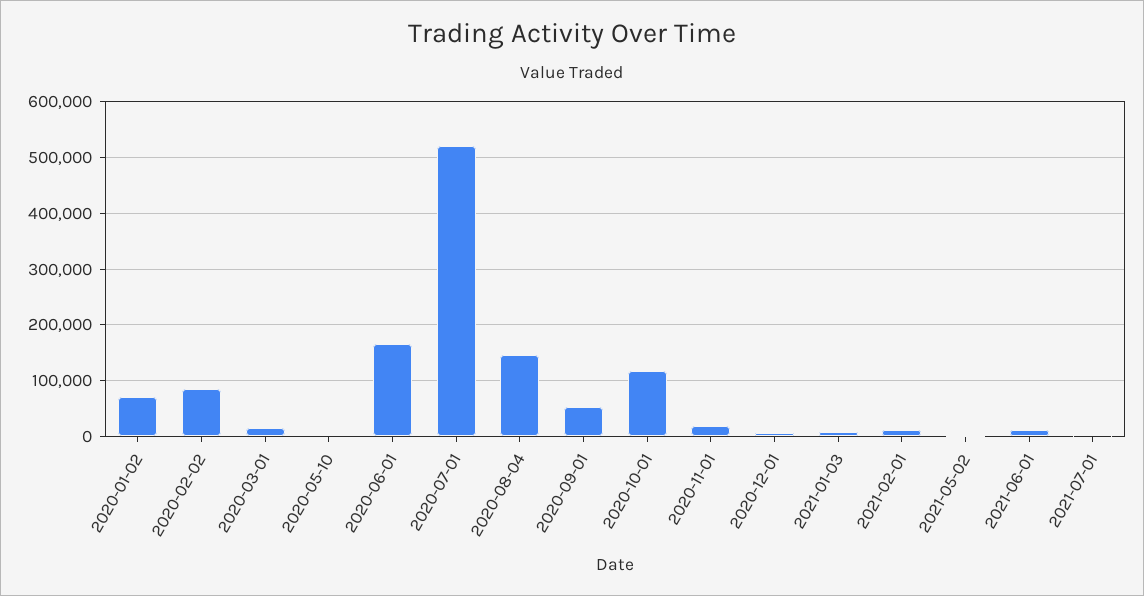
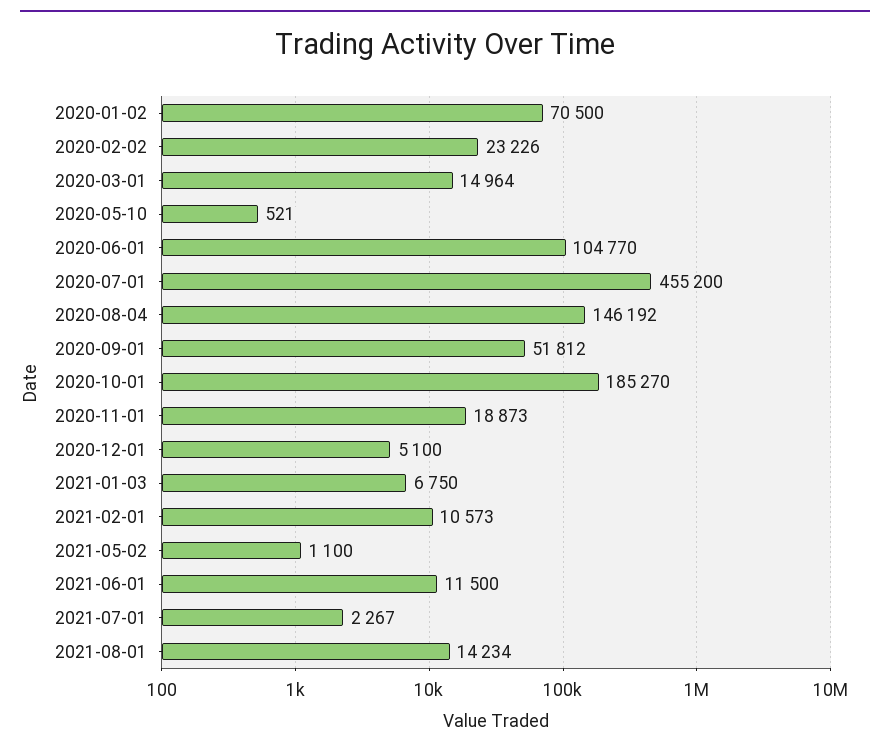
2020-02-02: 80000 -> 23226
2020-06-01: 160000 -> 104770
2020-07-01: 520000 -> 455200
2020-10-01: 120000 -> 185270
2021-08-01: none -> 14234

